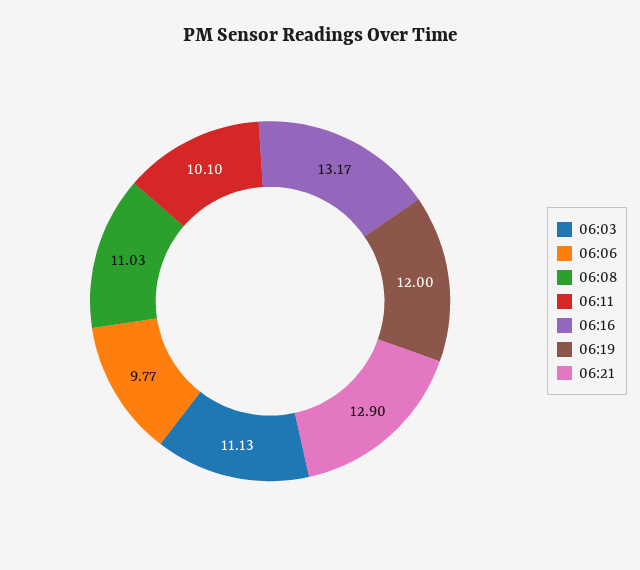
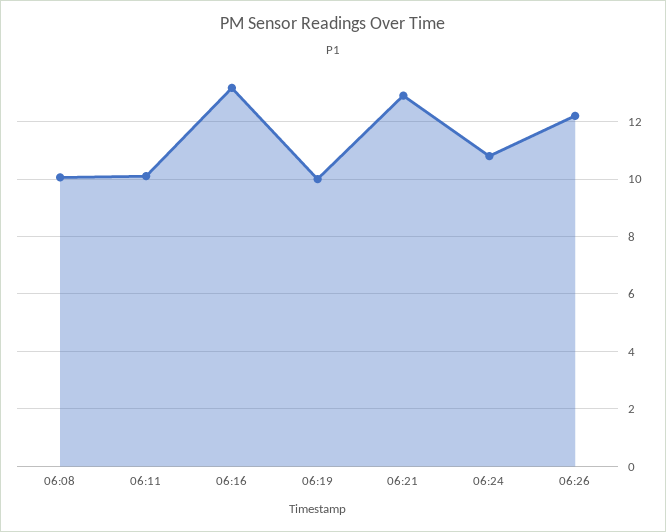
06:03: 11.13 -> none
06:06: 9.77 -> none
06:08: 11.03 -> 10
06:19: 12 -> 10
06:24: none -> 10.75
06:26: none -> 12.25

